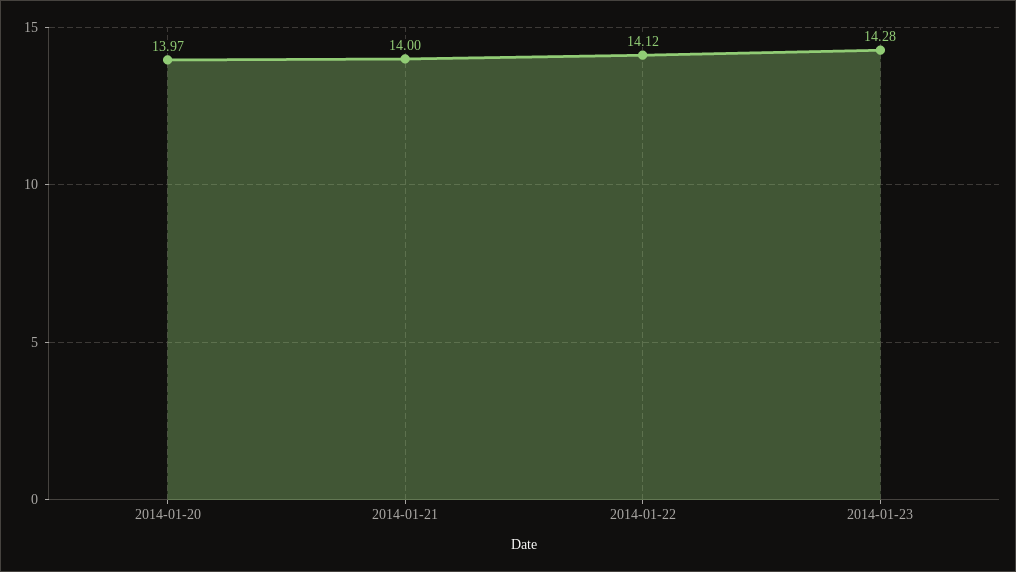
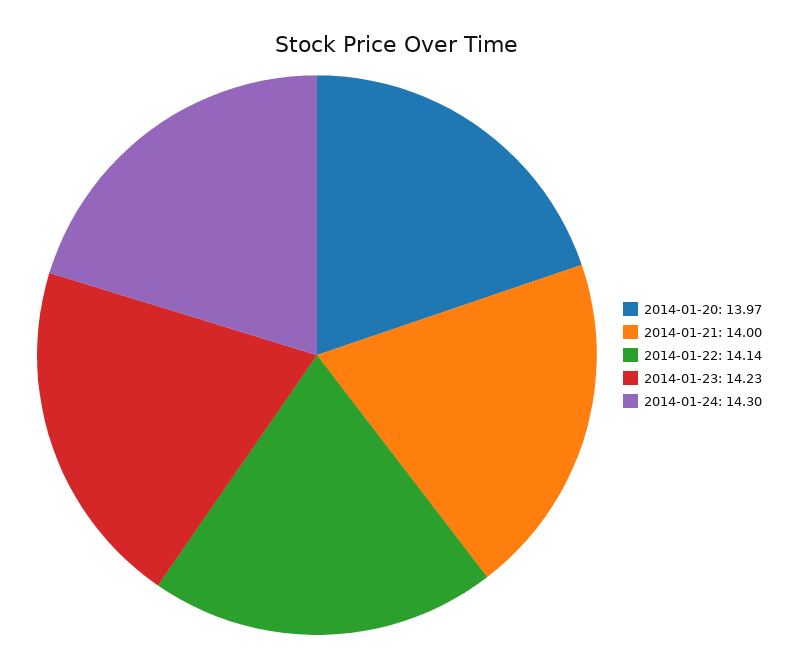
2014-01-22: 14.12 -> 14.14
2014-01-23: 14.28 -> 14.23
2014-01-24: none -> 14.3

